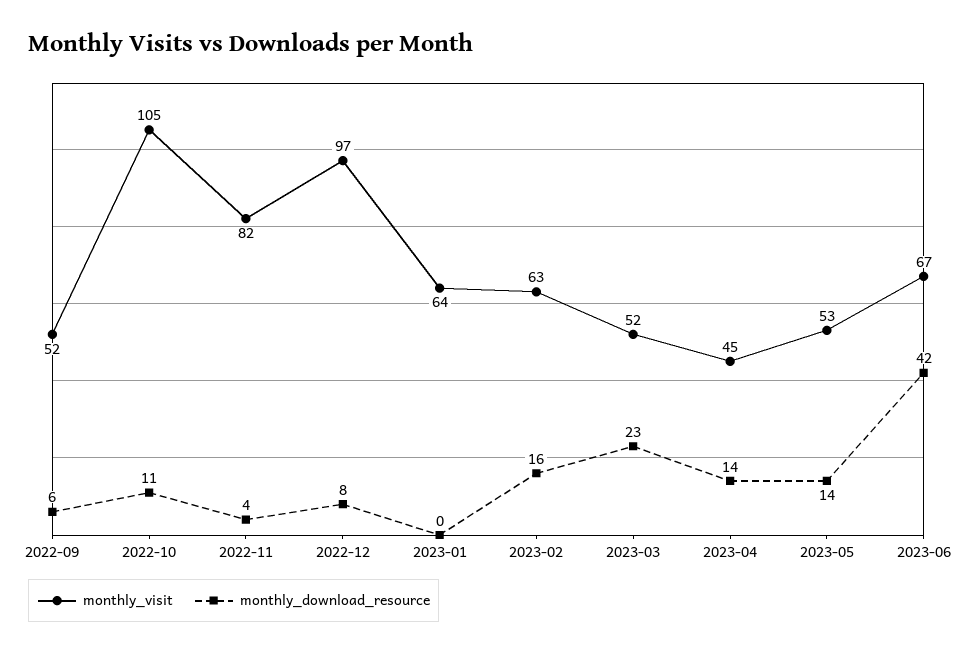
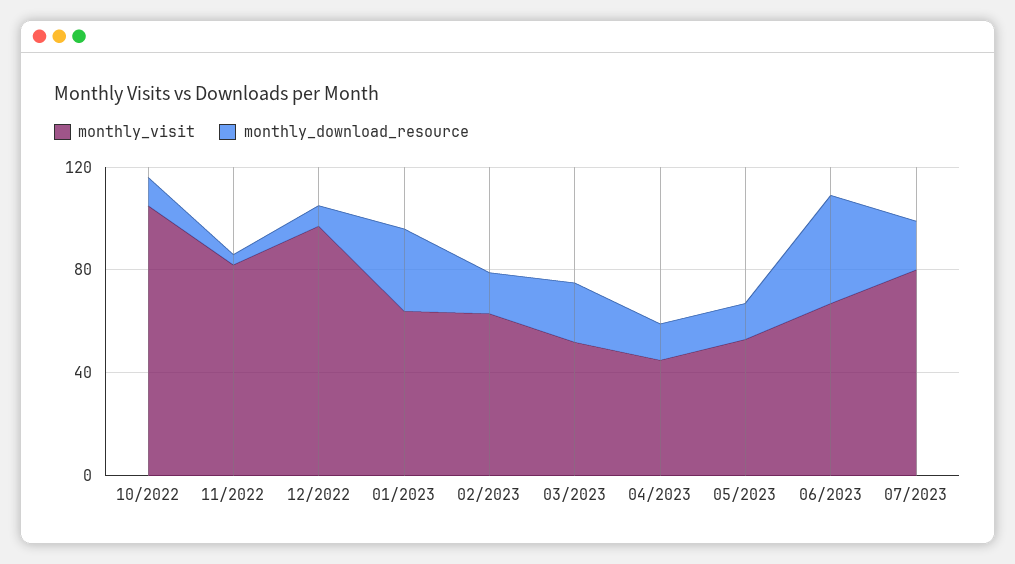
monthly_visit, 2022-09: 52 -> none
monthly_download_resource, 2022-09: 6 -> none
monthly_download_resource, 2023-01: 0 -> 30
monthly_visit, 07/2023: none -> 80
monthly_download_resource, 07/2023: none -> 20

